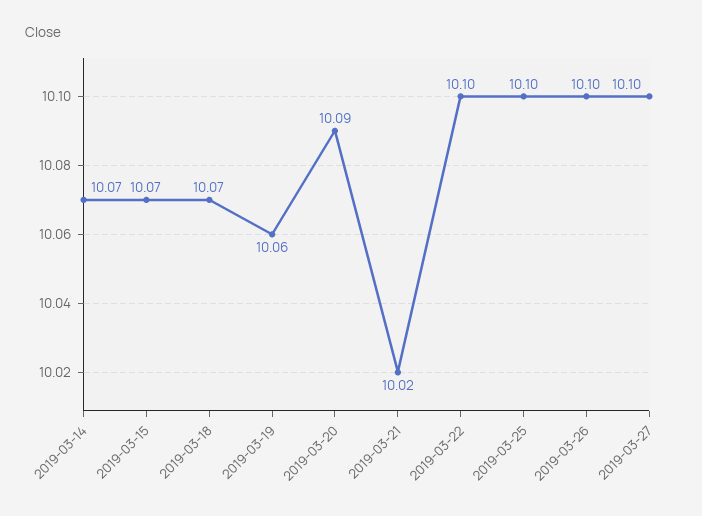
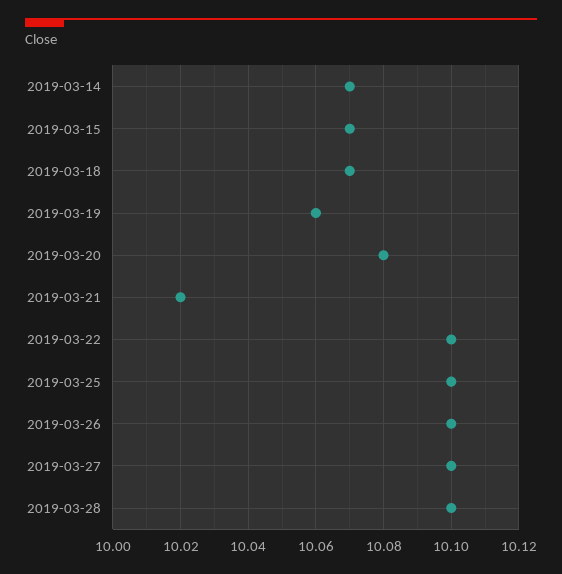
2019-03-20: 10.09 -> 10.08
2019-03-28: none -> 10.1

